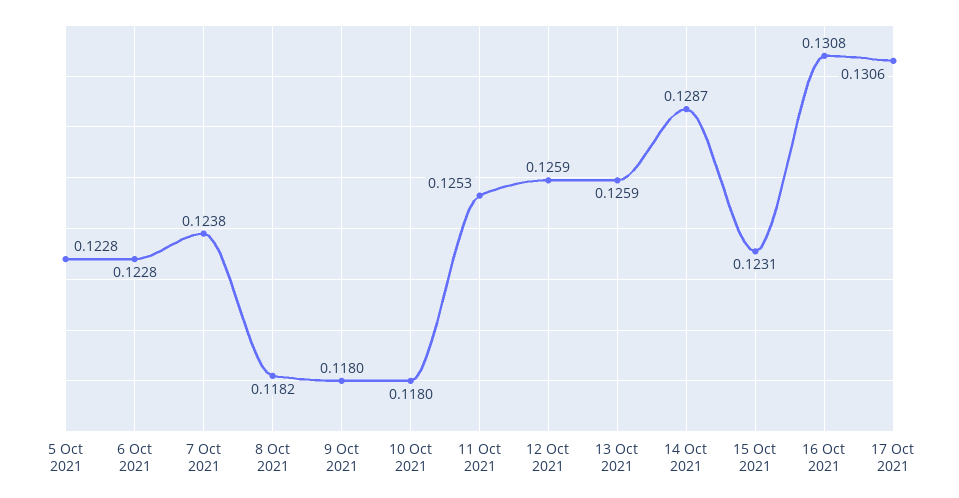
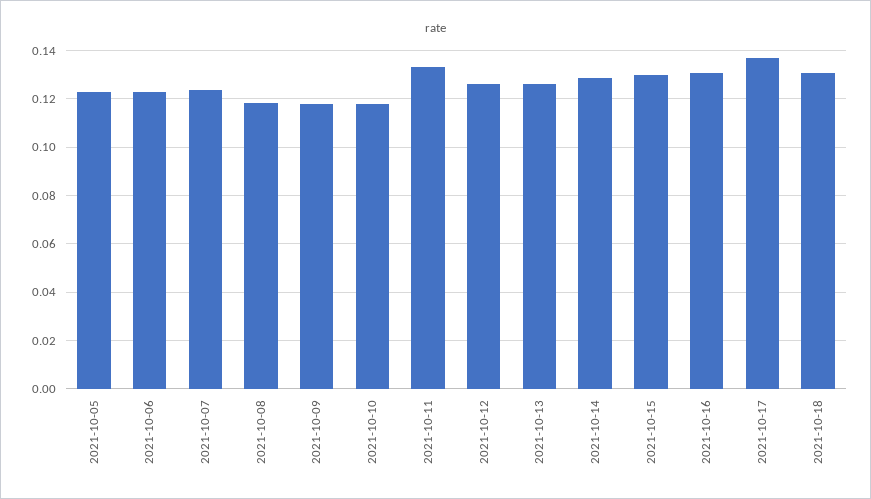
11 Oct 2021: 0.1253 -> 0.1325
15 Oct 2021: 0.1231 -> 0.13
17 Oct 2021: 0.1306 -> 0.1375
2021-10-18: none -> 0.13

